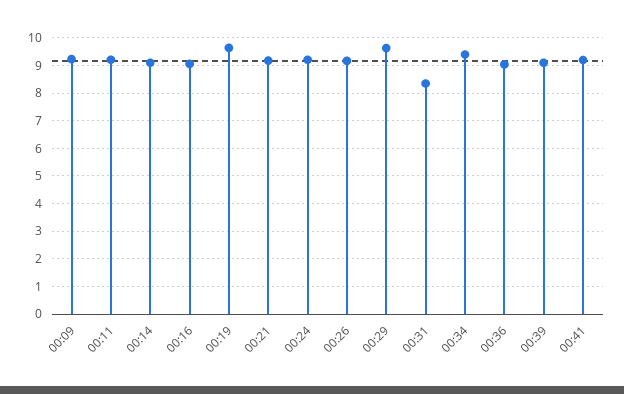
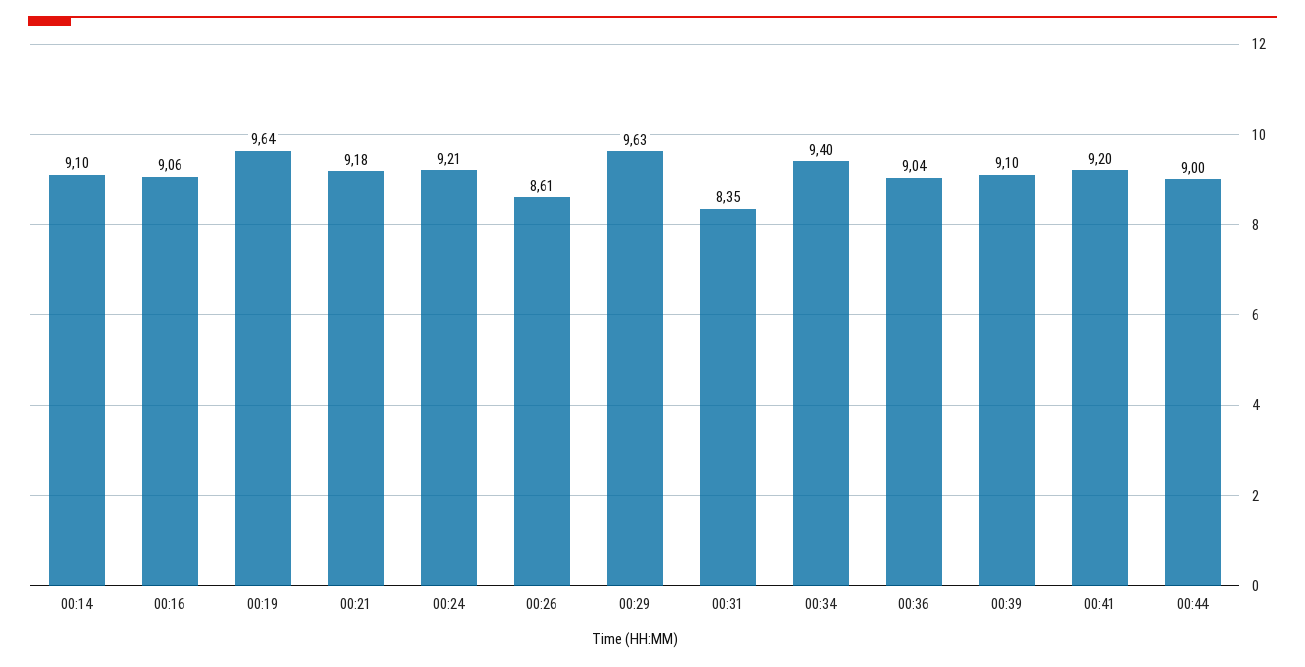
00:09: 9.25 -> none
00:11: 9.25 -> none
00:26: 9.25 -> 8.61
00:44: none -> 9

